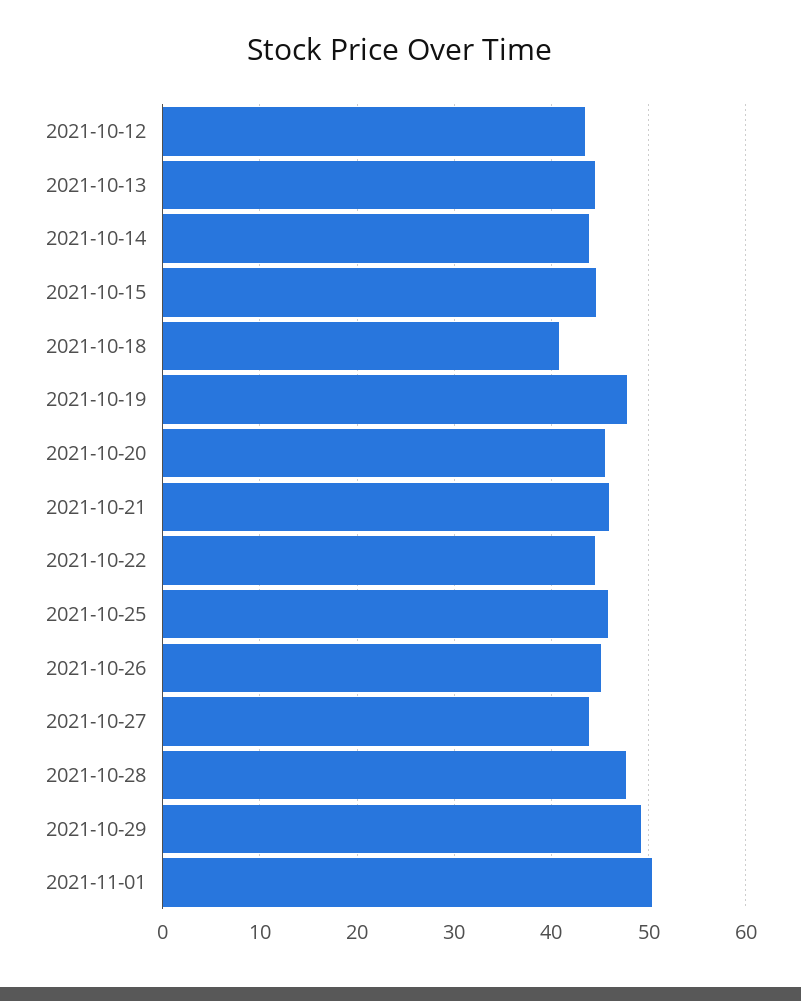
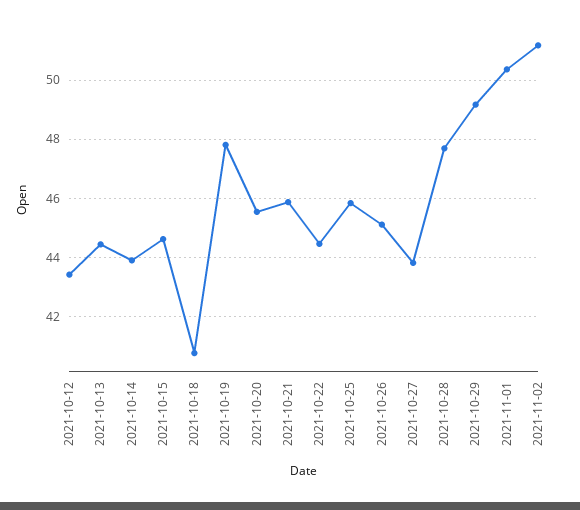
2021-11-02: none -> 51.25

